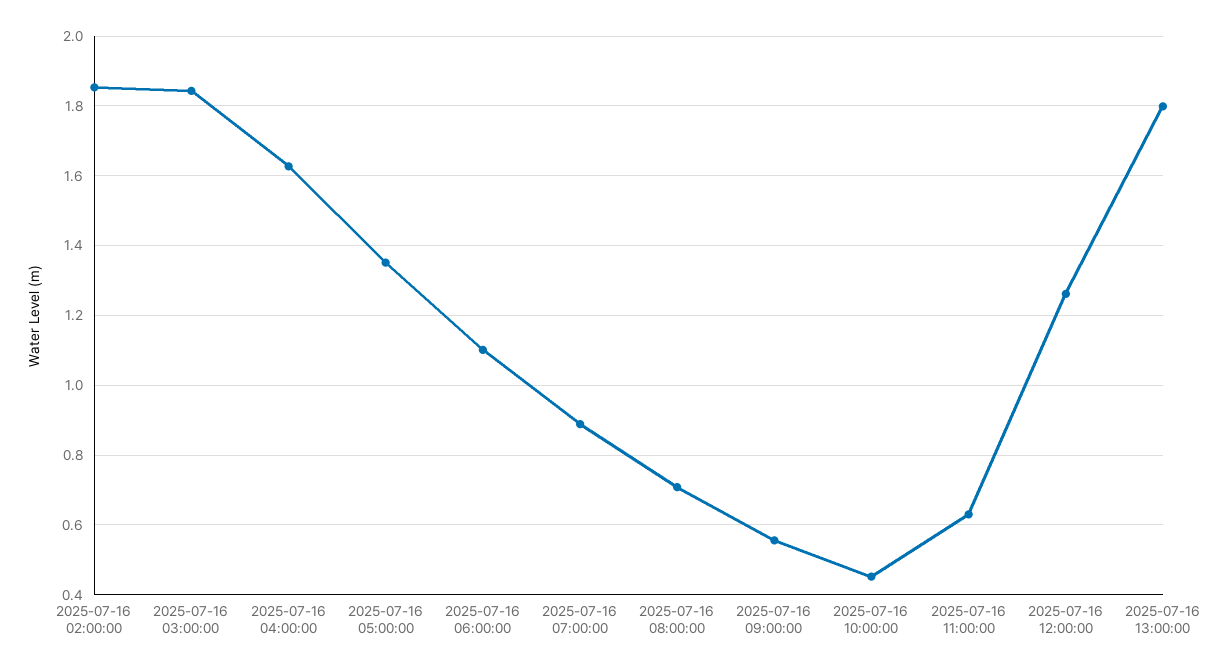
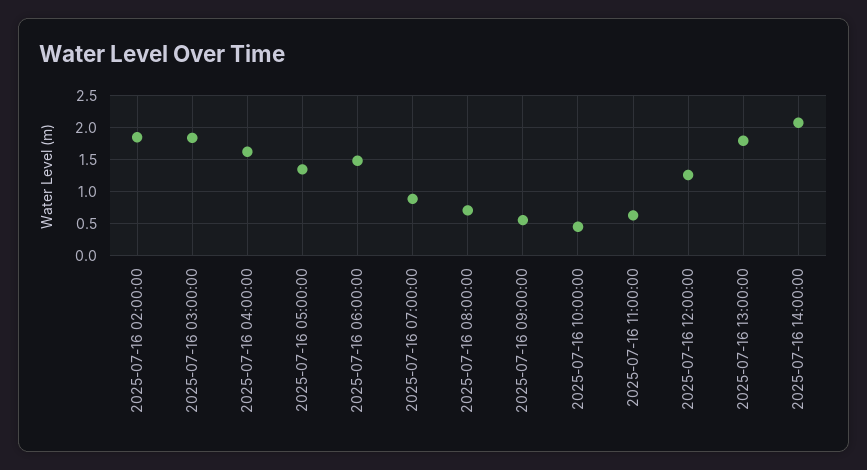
2025-07-16 06:00:00: 1.1 -> 1.5
2025-07-16 14:00:00: none -> 2.1

